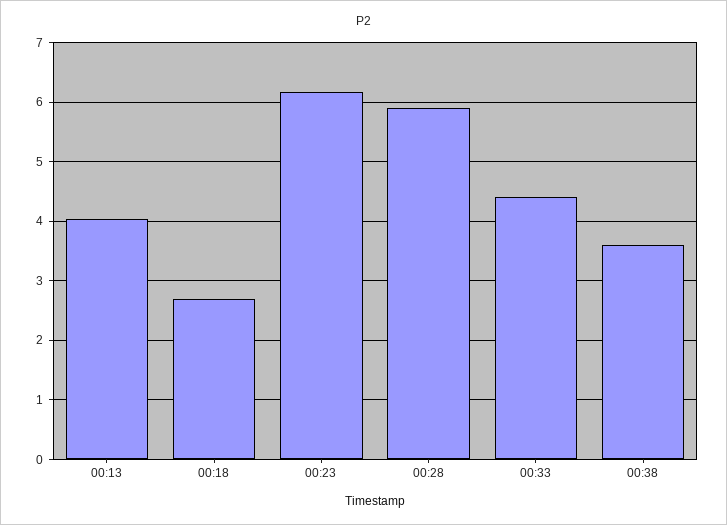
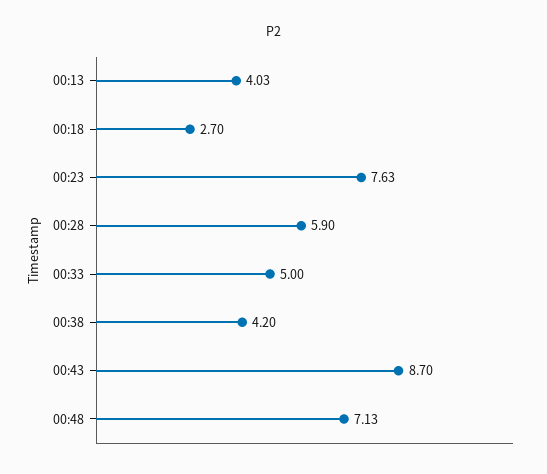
00:23: 6.2 -> 7.63
00:33: 4.4 -> 5
00:38: 3.6 -> 4.2
00:43: none -> 8.7
00:48: none -> 7.13

